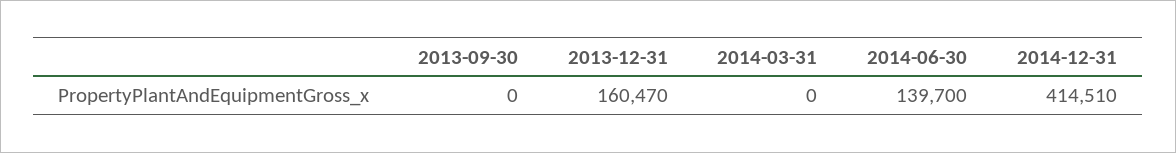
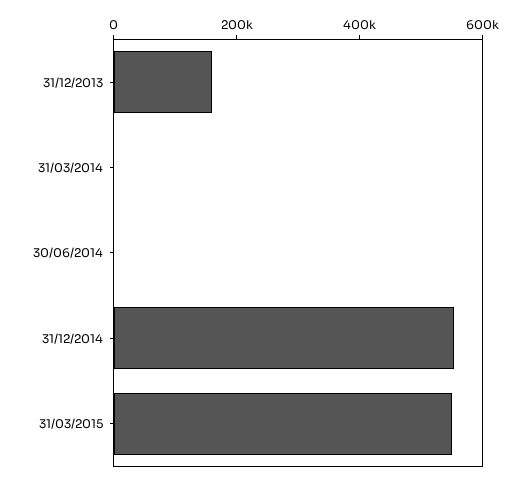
2013-09-30: 0 -> none
2014-06-30: 139700 -> 0
2014-12-31: 414510 -> 550000
31/03/2015: none -> 550000

